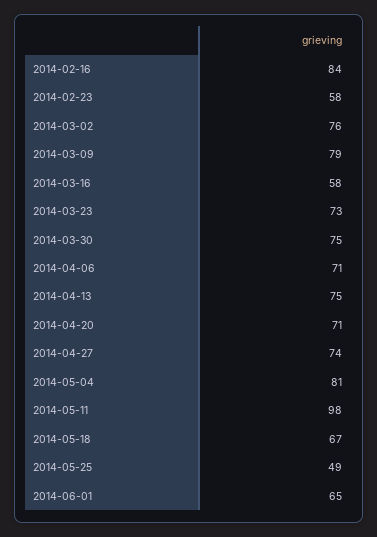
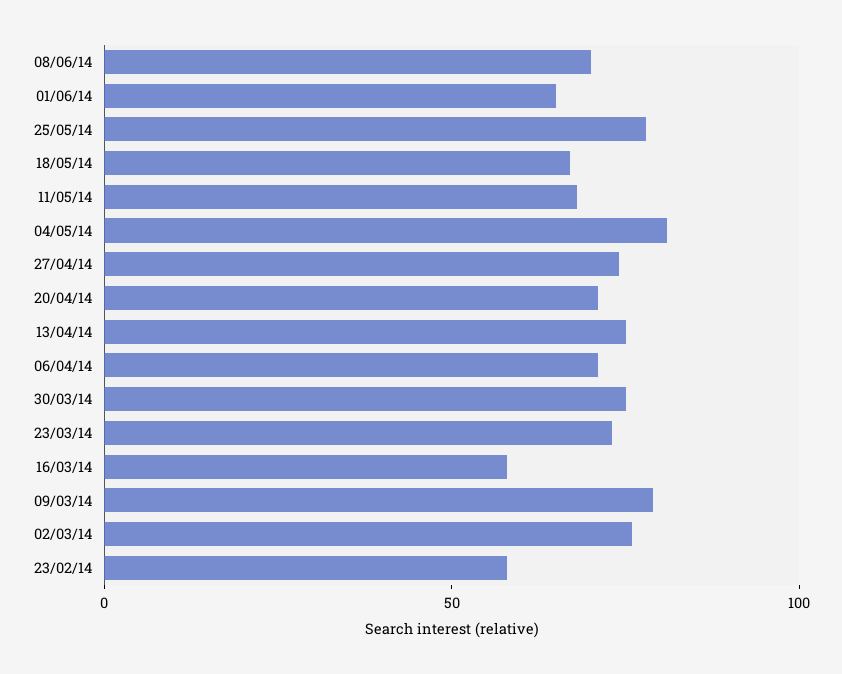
2014-02-16: 84 -> none
2014-05-11: 98 -> 70
2014-05-25: 49 -> 80
08/06/14: none -> 70

